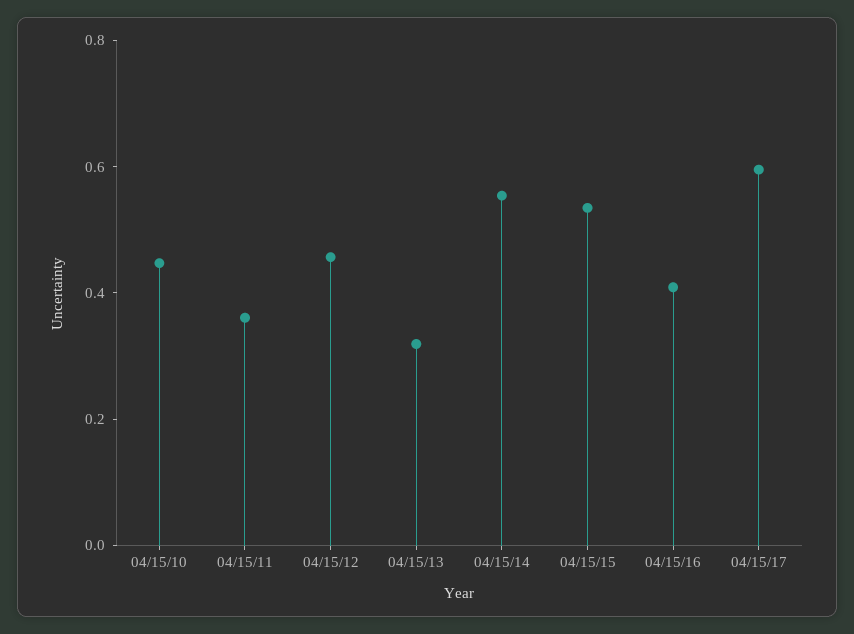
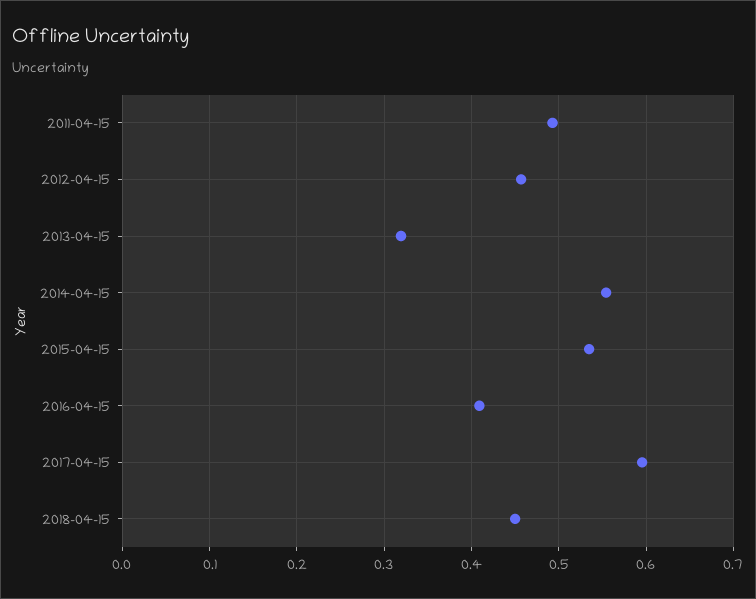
04/15/10: 0.45 -> none
04/15/11: 0.35 -> 0.49
2018-04-15: none -> 0.45

